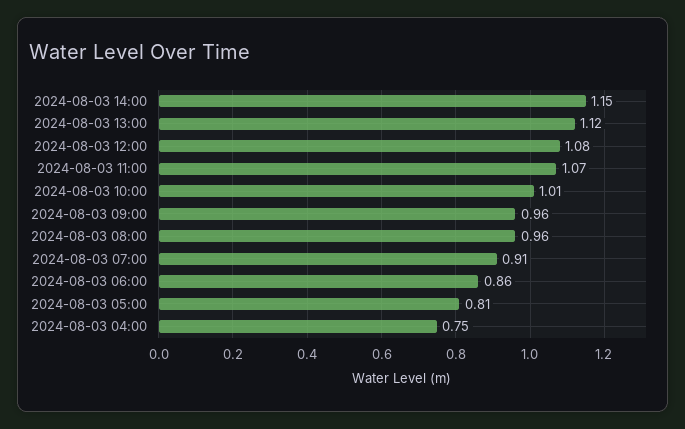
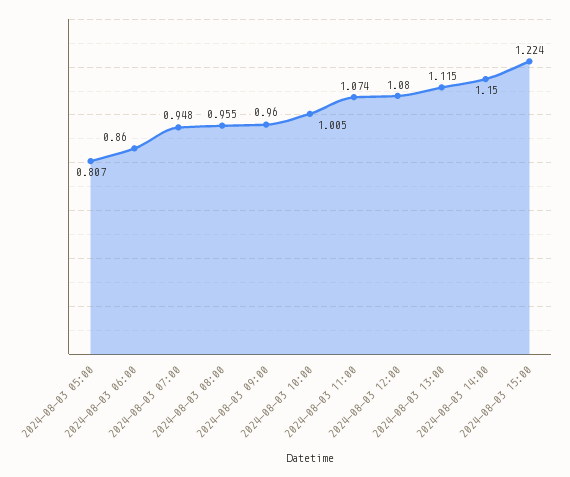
2024-08-03 07:00: 0.91 -> 0.948
2024-08-03 04:00: 0.75 -> none
2024-08-03 15:00: none -> 1.224

